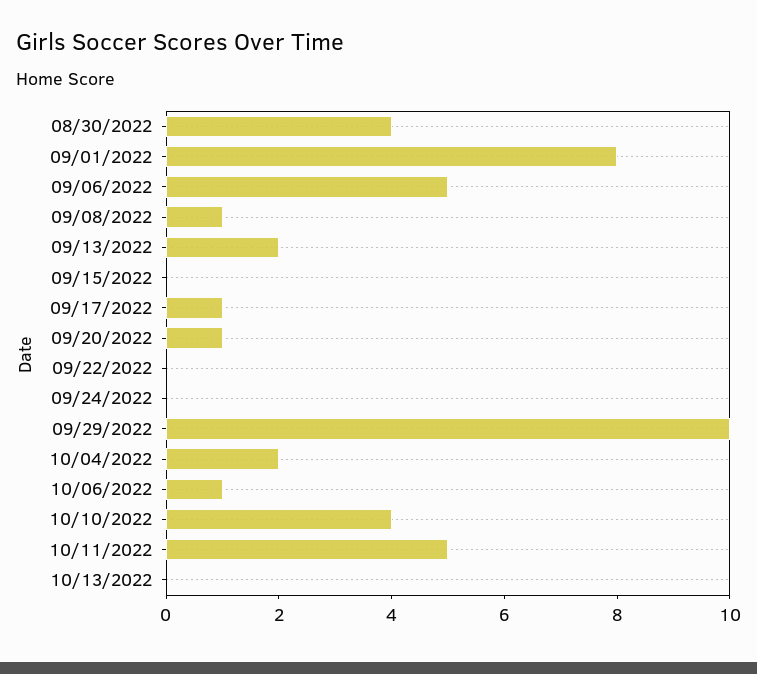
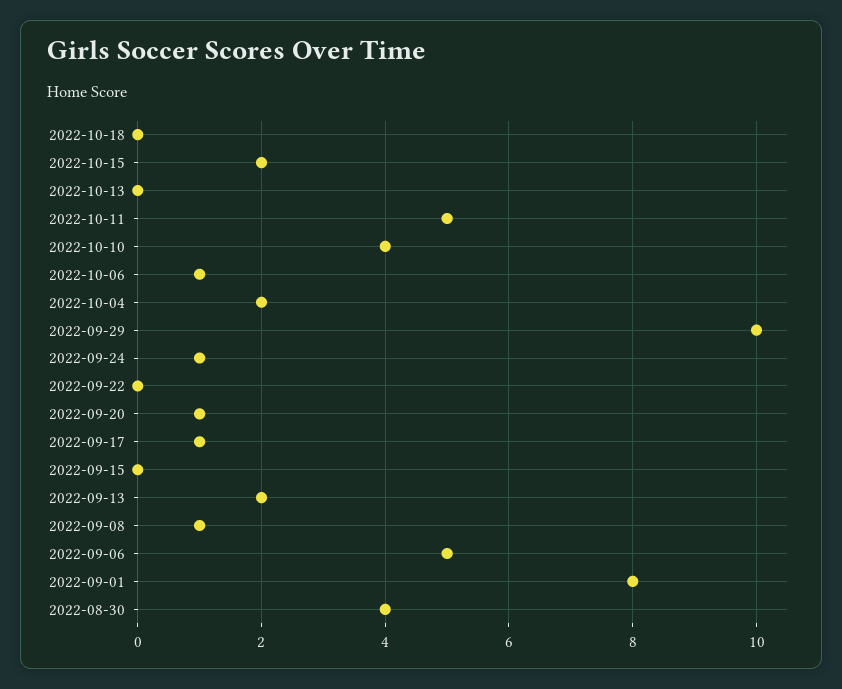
09/24/2022: 0 -> 1
2022-10-18: none -> 0
2022-10-15: none -> 2

